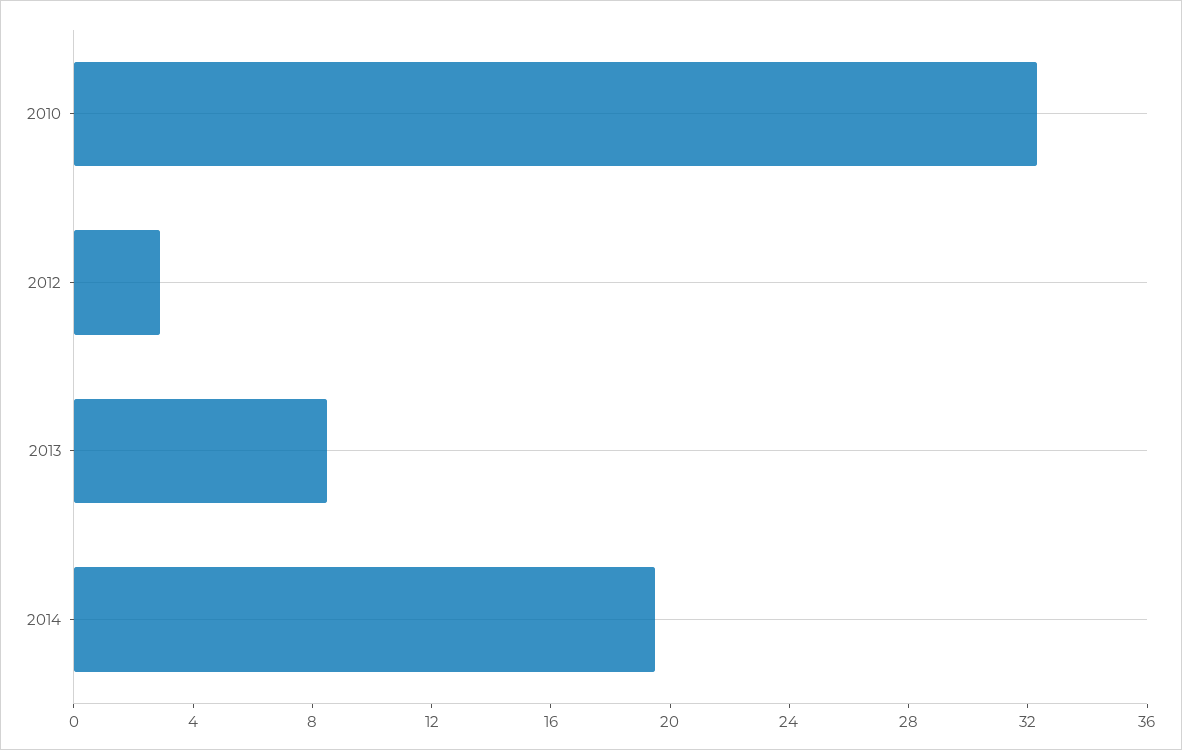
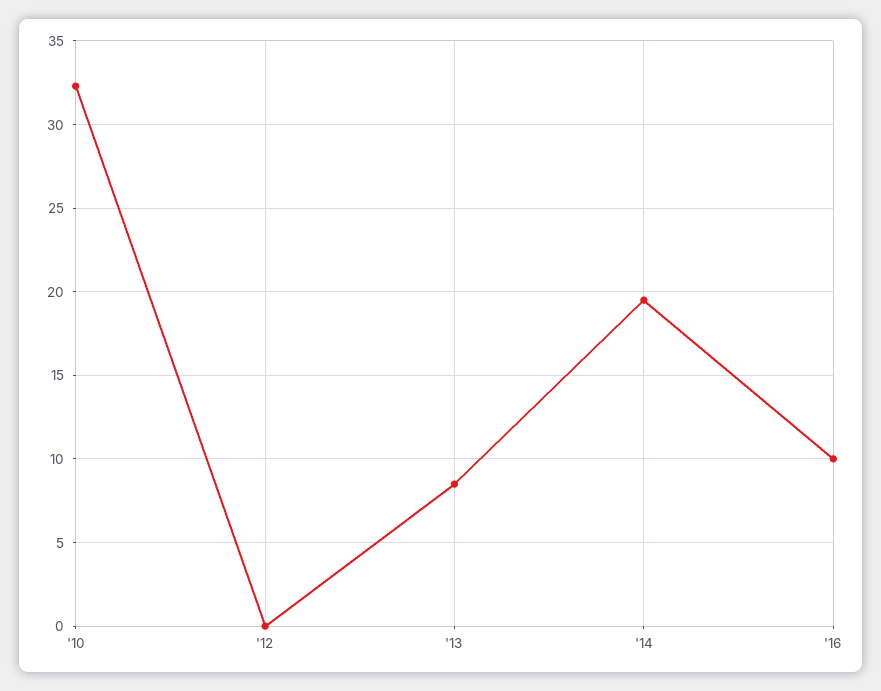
2012: 3 -> 0
'16: none -> 10

